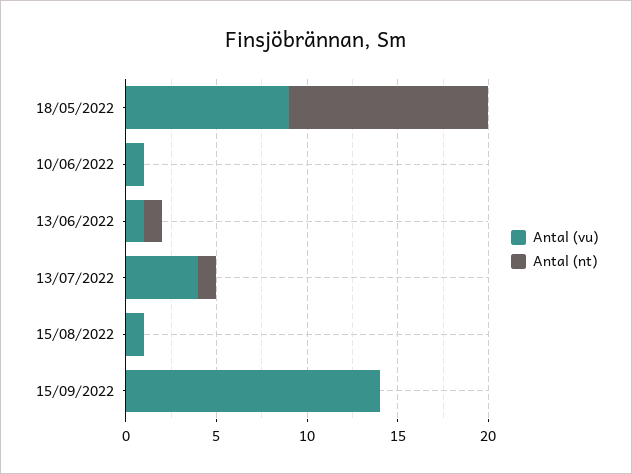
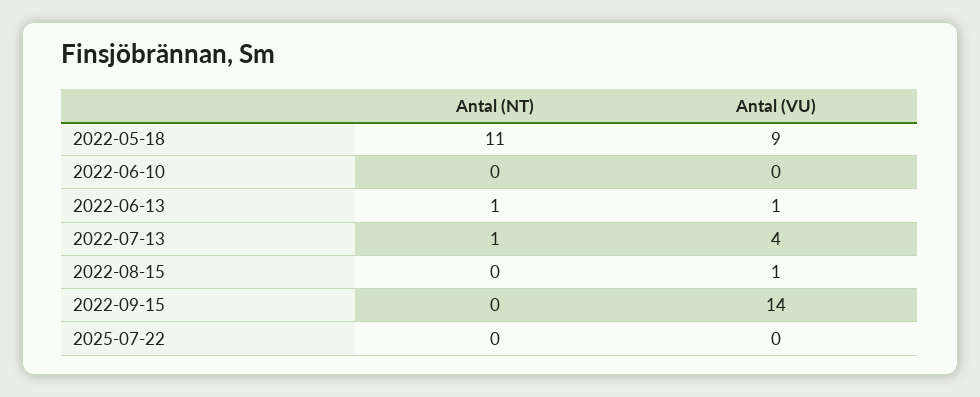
Antal (vu), 10/06/2022: 1 -> 0
Antal (nt), 2025-07-22: none -> 0
Antal (vu), 2025-07-22: none -> 0

